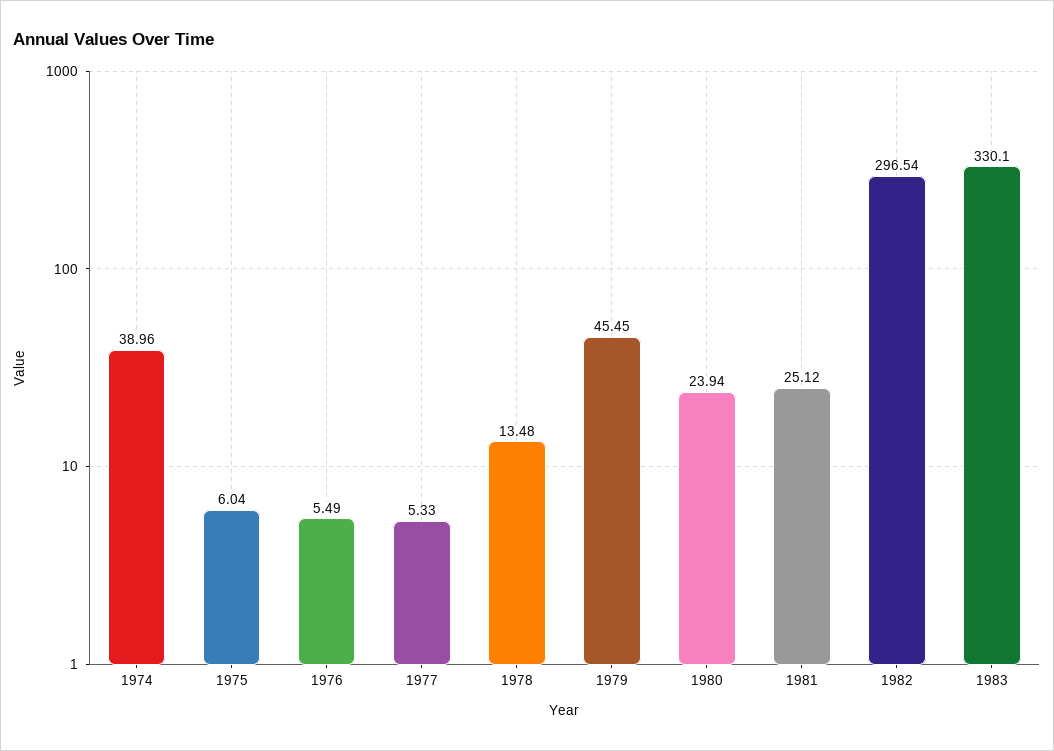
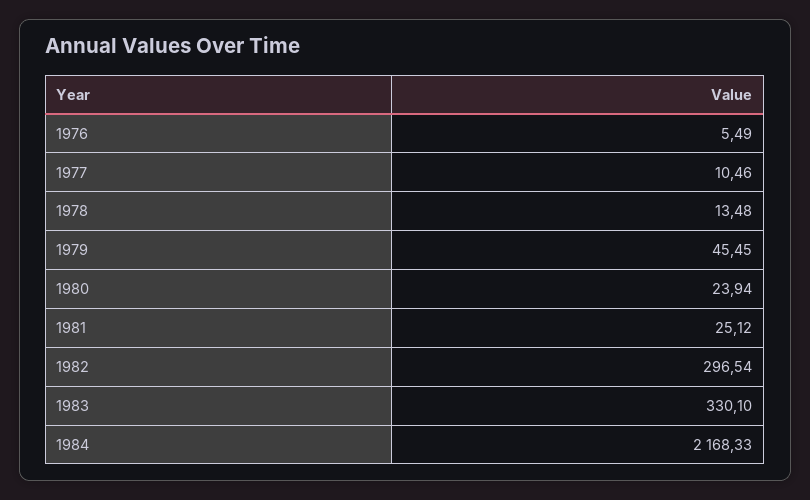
1974: 38.96 -> none
1975: 6.04 -> none
1977: 5.33 -> 10.46
1984: none -> 2168.33

